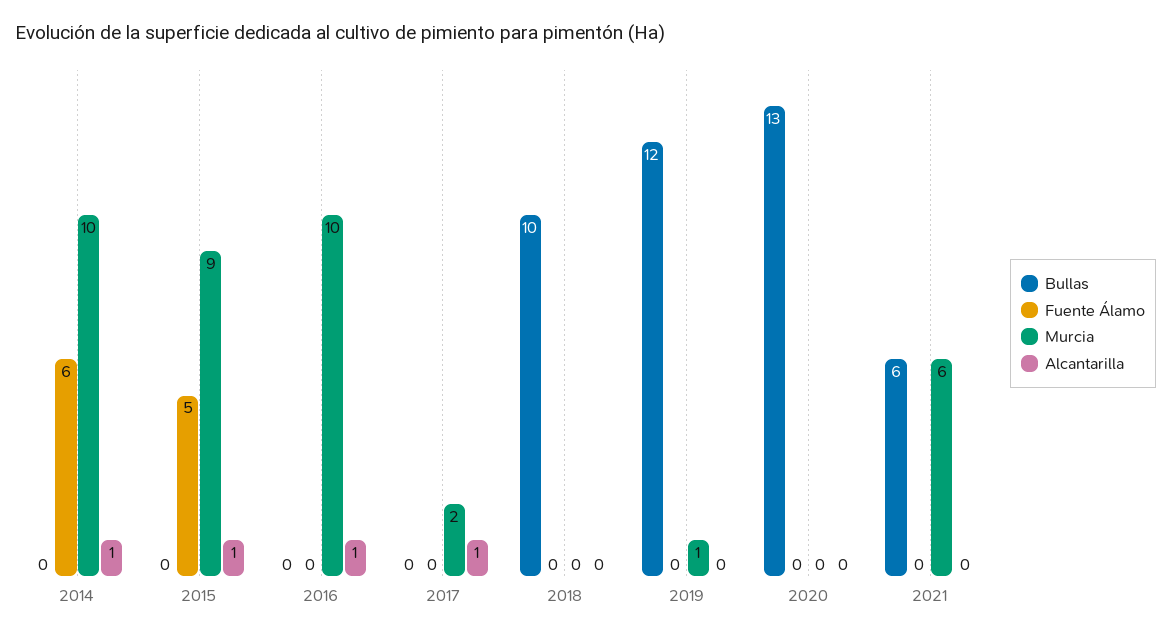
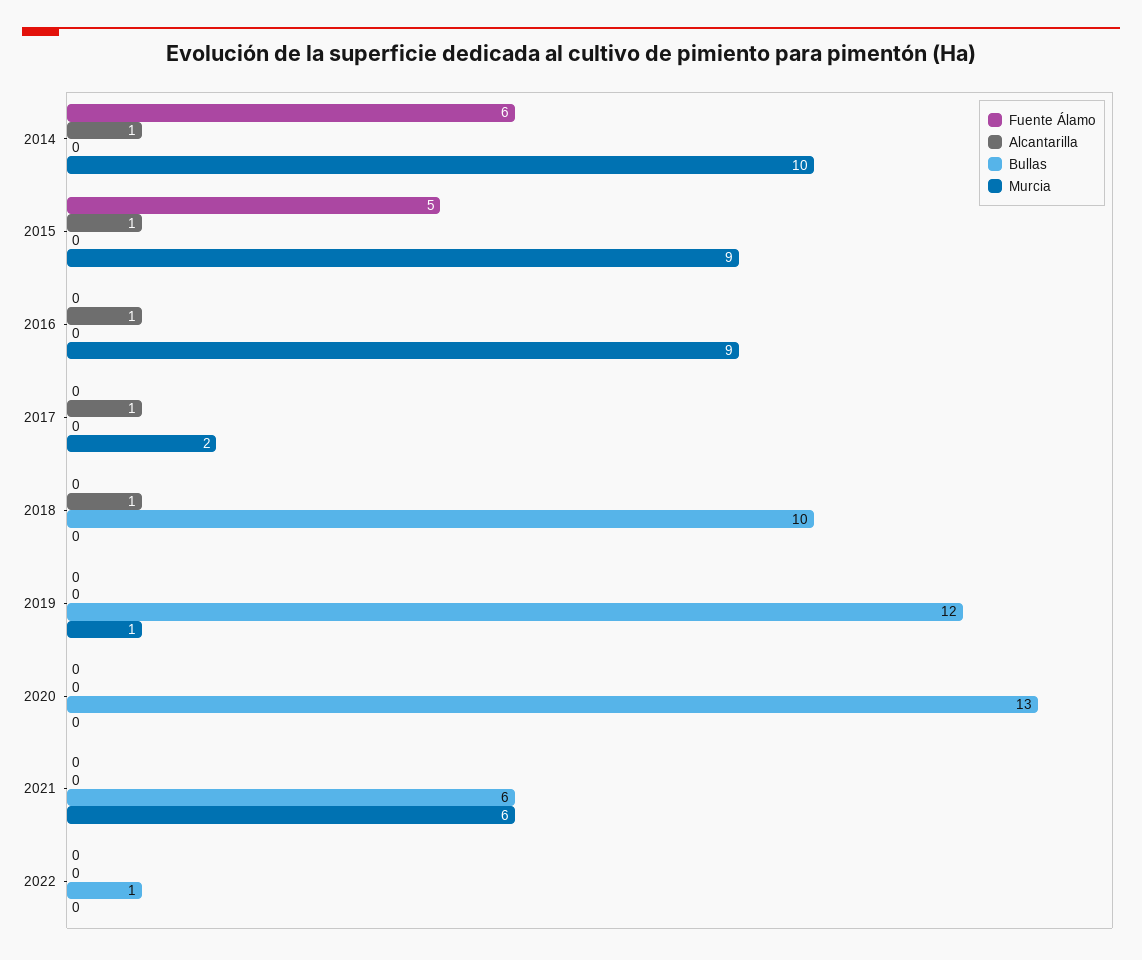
Murcia, 2016: 10 -> 9
Alcantarilla, 2018: 0 -> 1
Fuente Álamo, 2022: none -> 0
Alcantarilla, 2022: none -> 0
Bullas, 2022: none -> 1
Murcia, 2022: none -> 0

